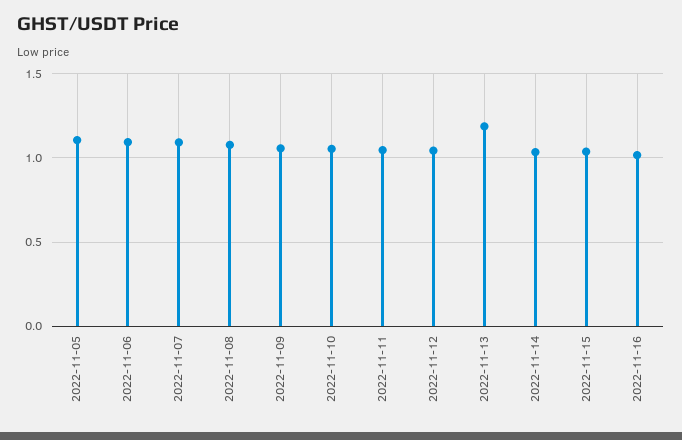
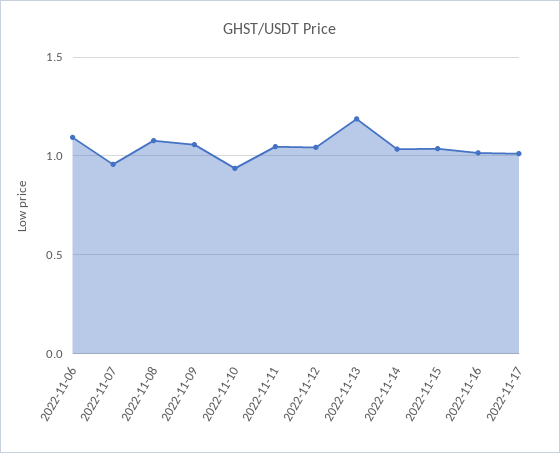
2022-11-05: 1.1 -> none
2022-11-07: 1.1 -> 0.95
2022-11-10: 1.05 -> 0.95
2022-11-17: none -> 1

